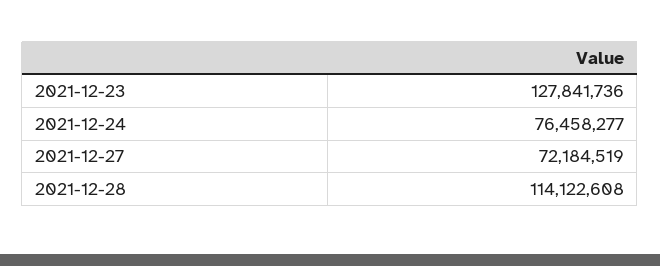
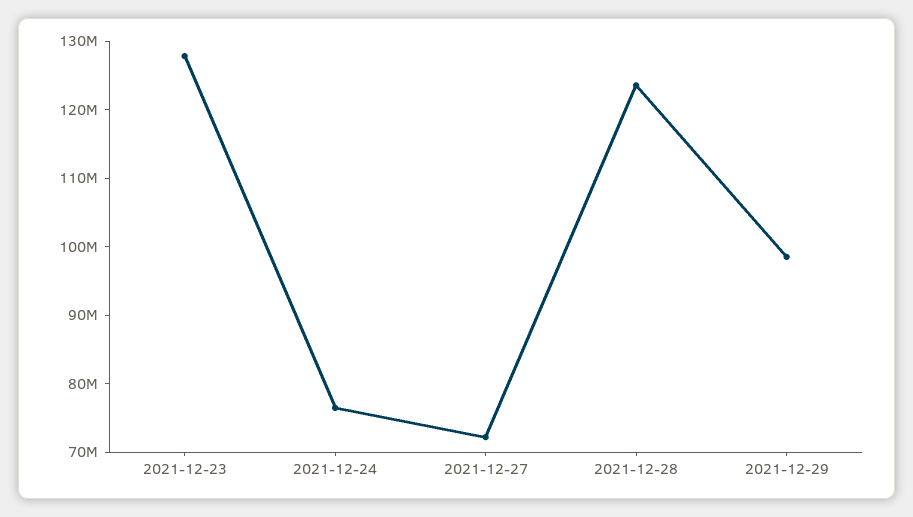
2021-12-28: 114122608 -> 124000000
2021-12-29: none -> 98000000

